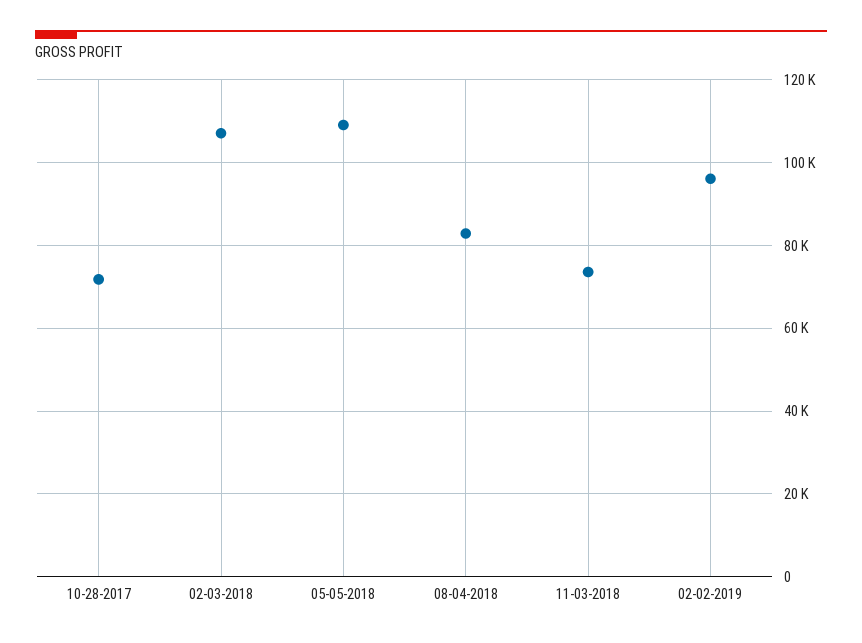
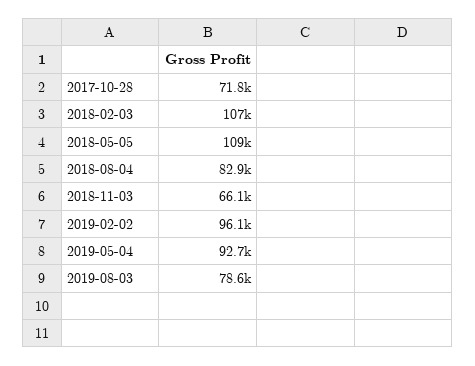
11-03-2018: 74000 -> 66100
2019-05-04: none -> 92700
2019-08-03: none -> 78600

